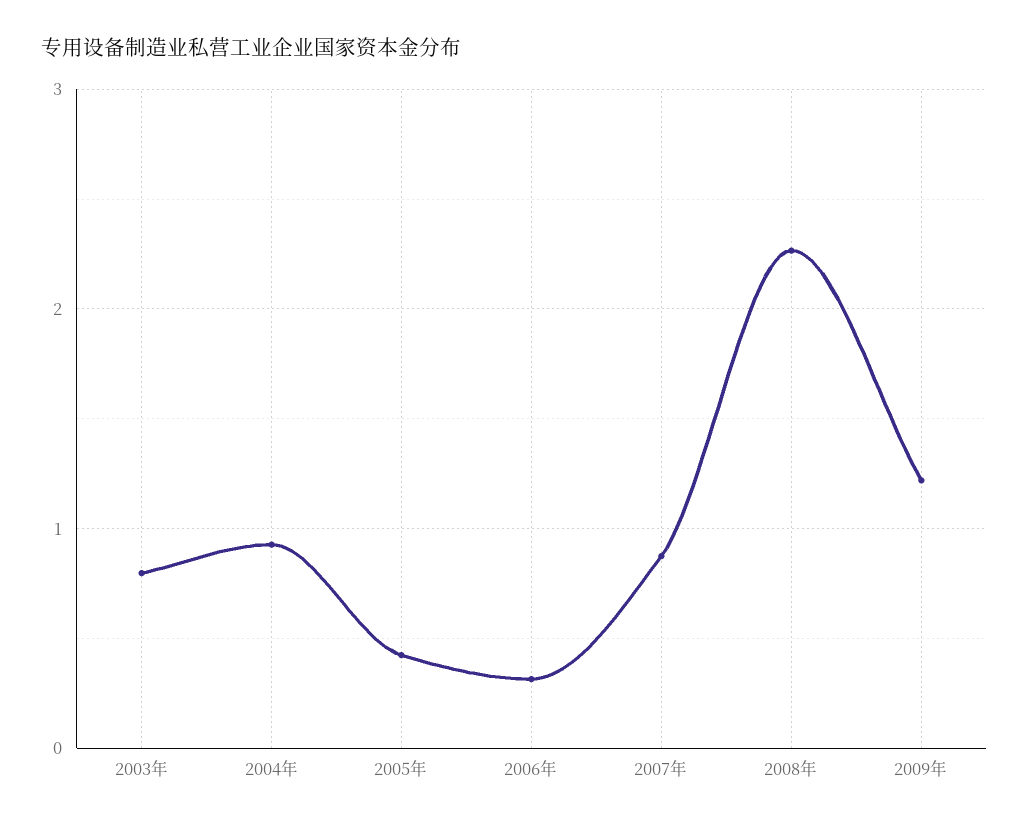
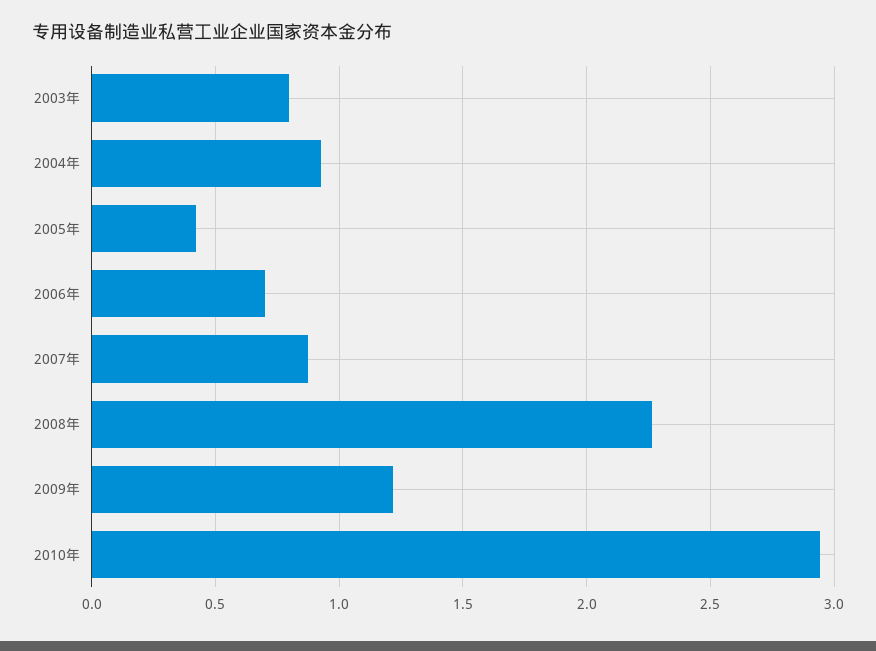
2006年: 0.3 -> 0.7
2010年: none -> 2.95

